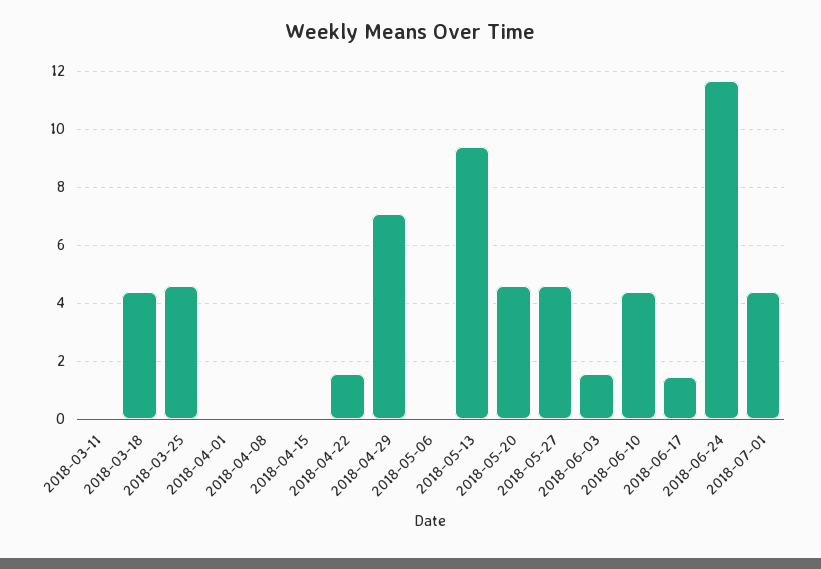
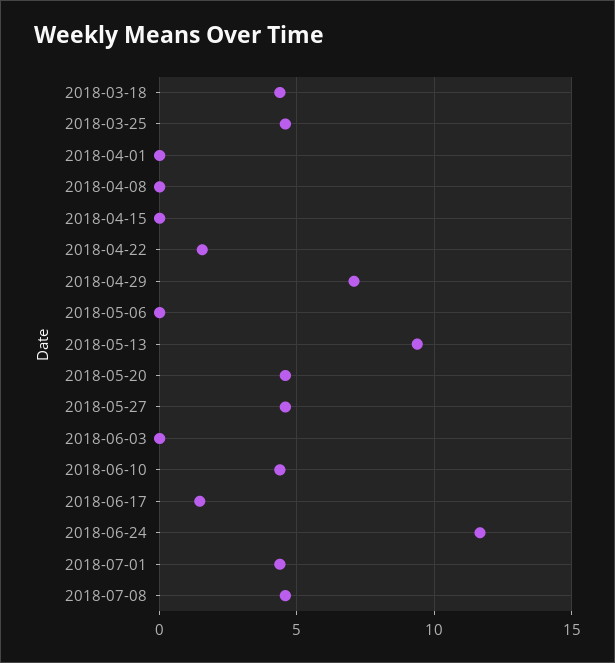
2018-03-11: 0 -> none
2018-06-03: 1.5 -> 0
2018-07-08: none -> 4.5

